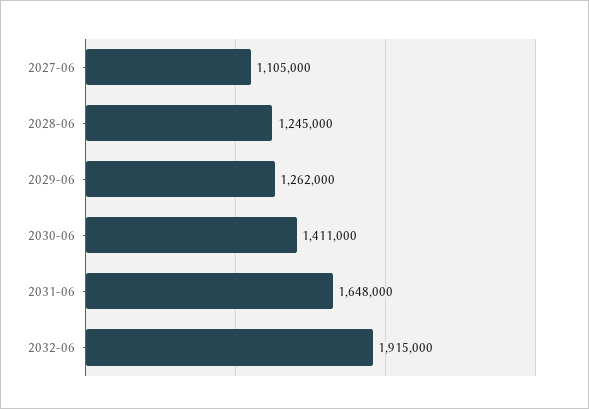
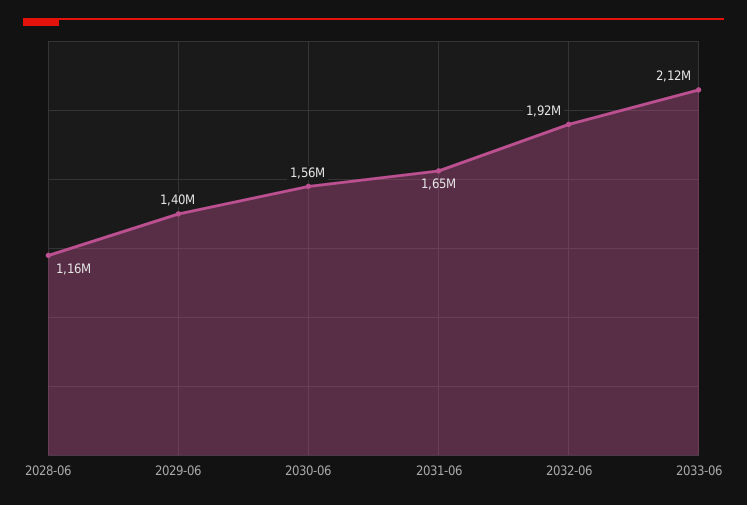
2027-06: 1105000 -> none
2028-06: 1245000 -> 1160000
2029-06: 1262000 -> 1400000
2030-06: 1411000 -> 1560000
2033-06: none -> 2120000

